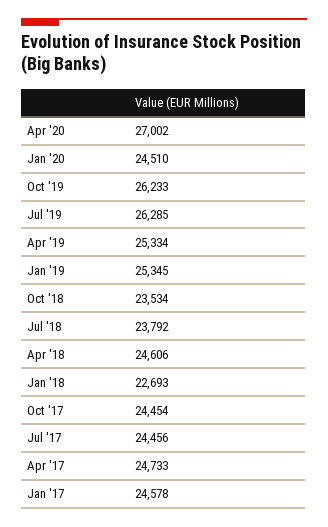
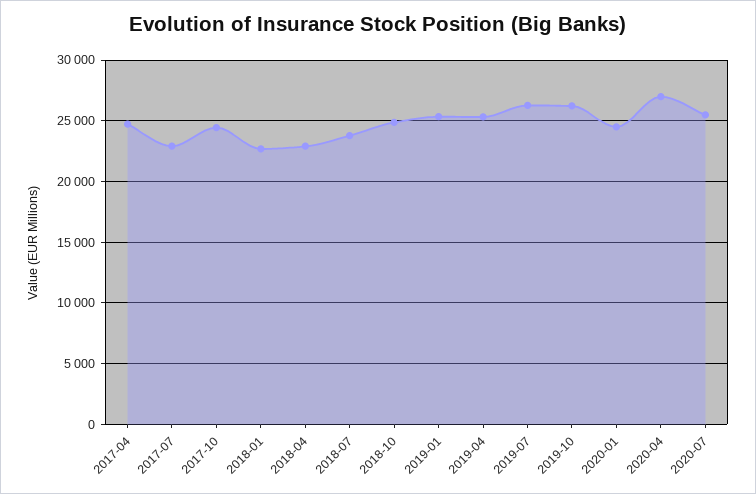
Oct '18: 23534 -> 25000
Apr '18: 24606 -> 23000
Jul '17: 24456 -> 23000
Jan '17: 24578 -> none
2020-07: none -> 25500

